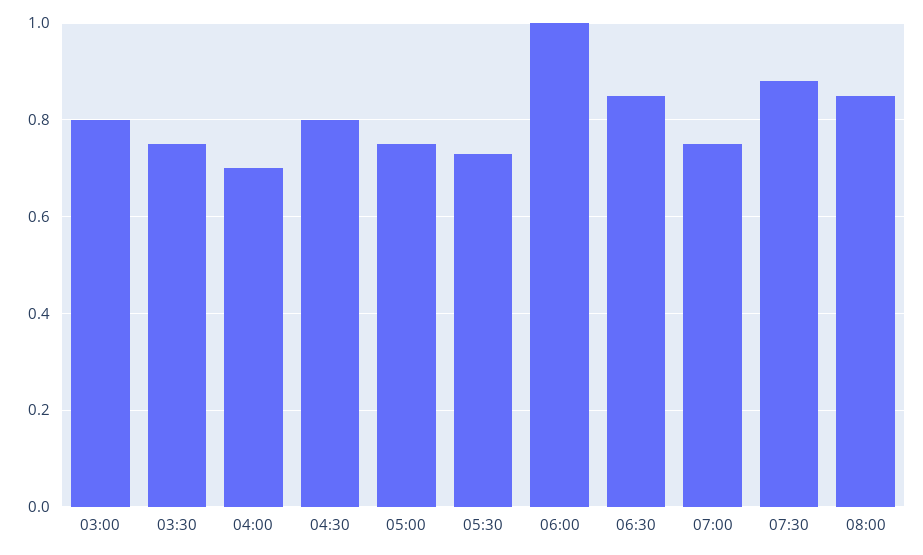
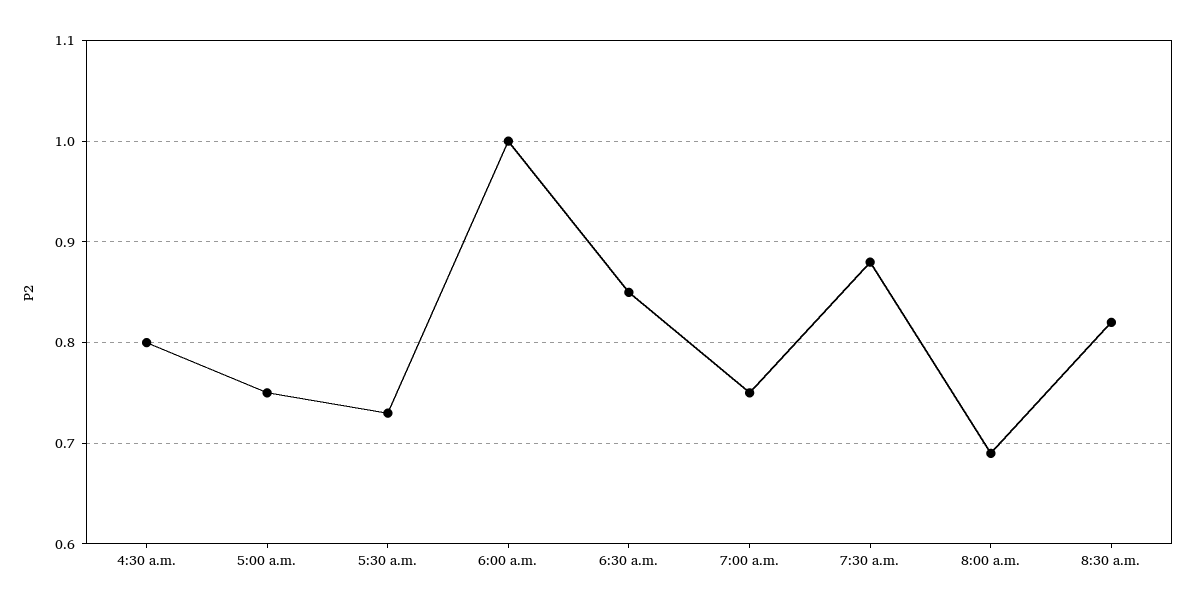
03:00: 0.8 -> none
03:30: 0.75 -> none
04:00: 0.7 -> none
08:00: 0.85 -> 0.69
8:30 a.m.: none -> 0.82

